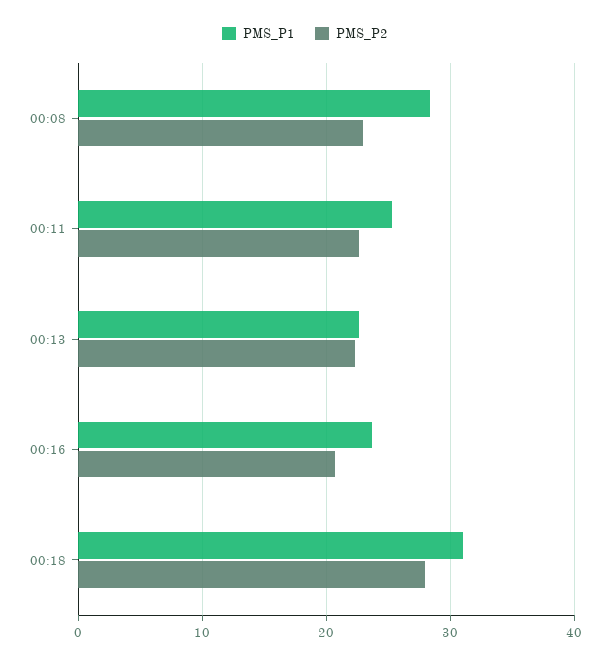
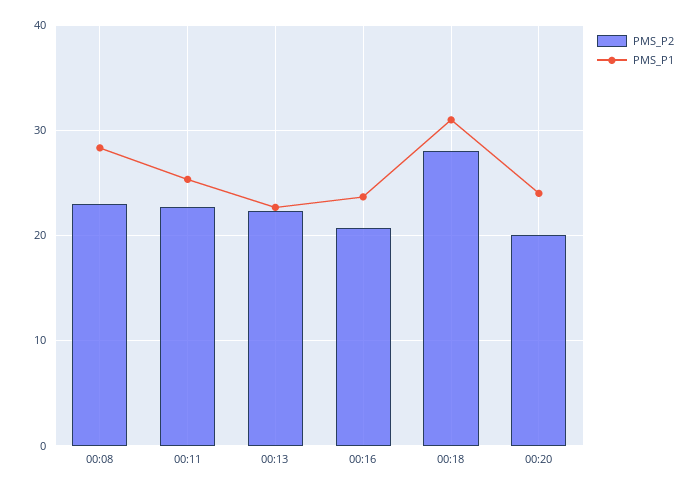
PMS_P2, 00:20: none -> 20
PMS_P1, 00:20: none -> 24

